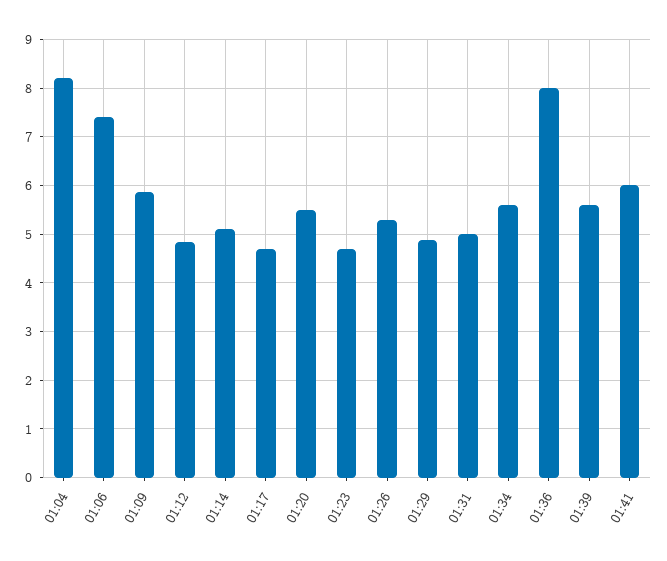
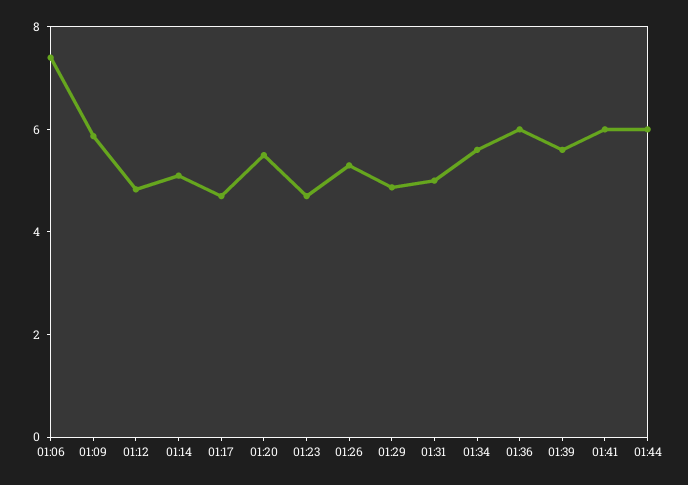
01:04: 8.2 -> none
01:36: 8 -> 6
01:44: none -> 6

